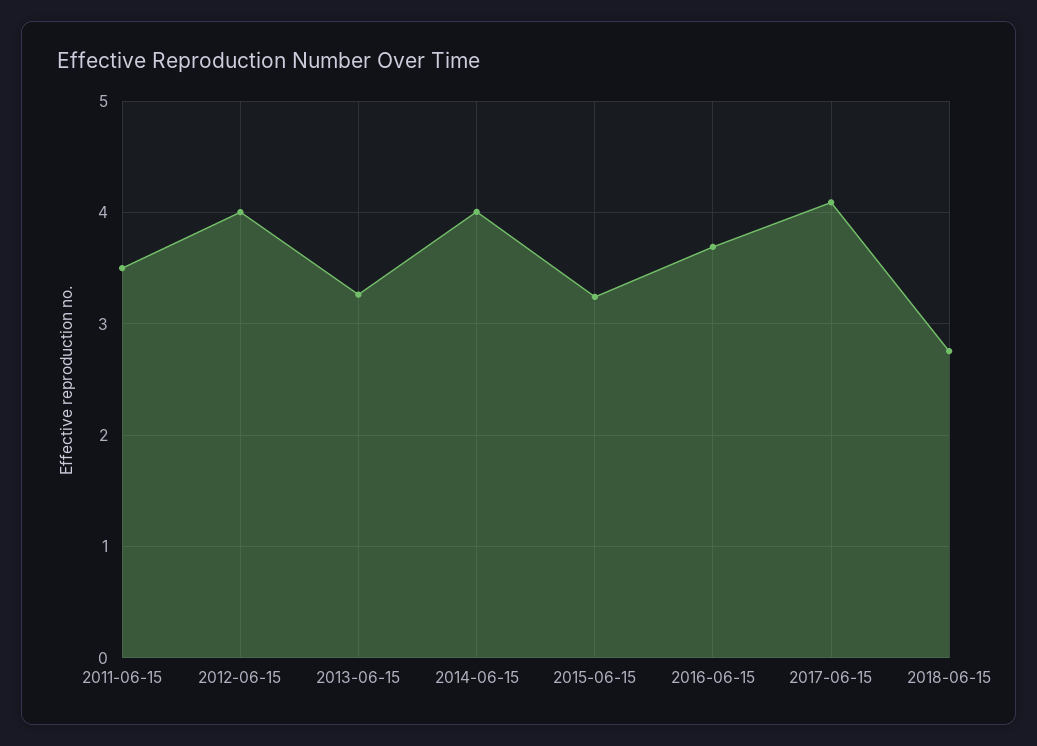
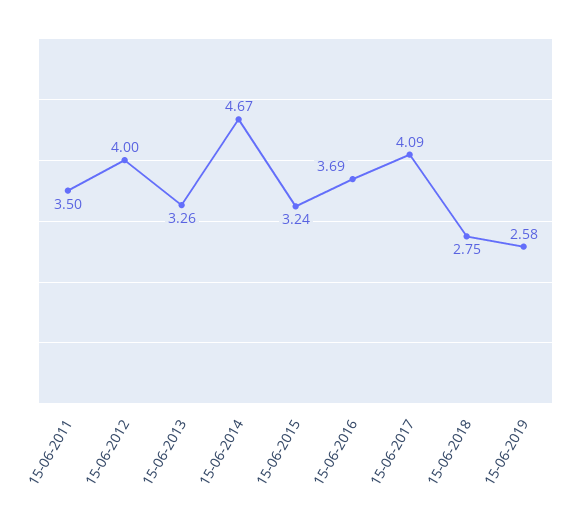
2014-06-15: 4 -> 4.67
15-06-2019: none -> 2.58

